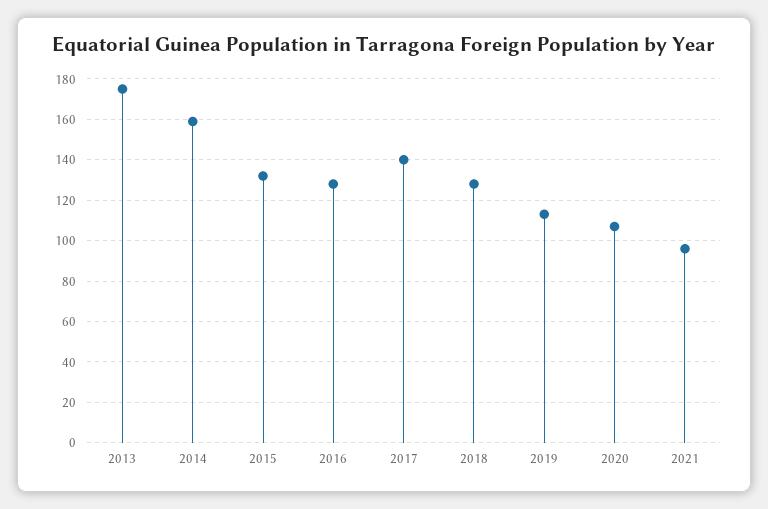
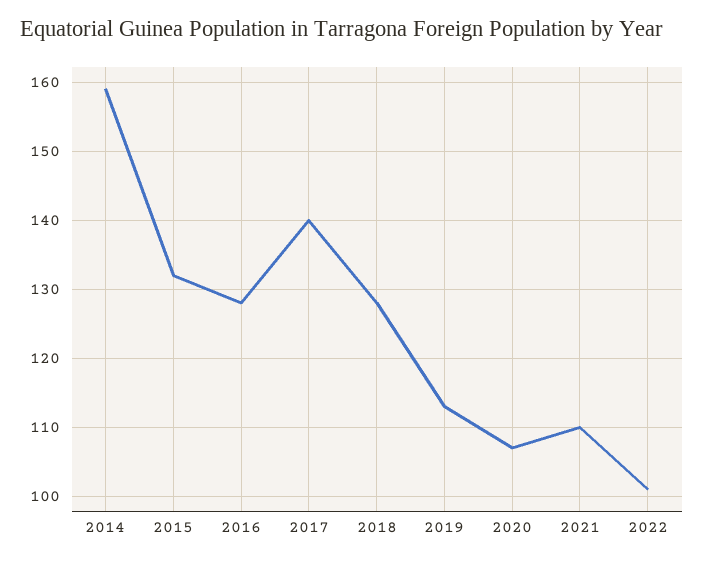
2013: 175 -> none
2021: 95 -> 110
2022: none -> 101

